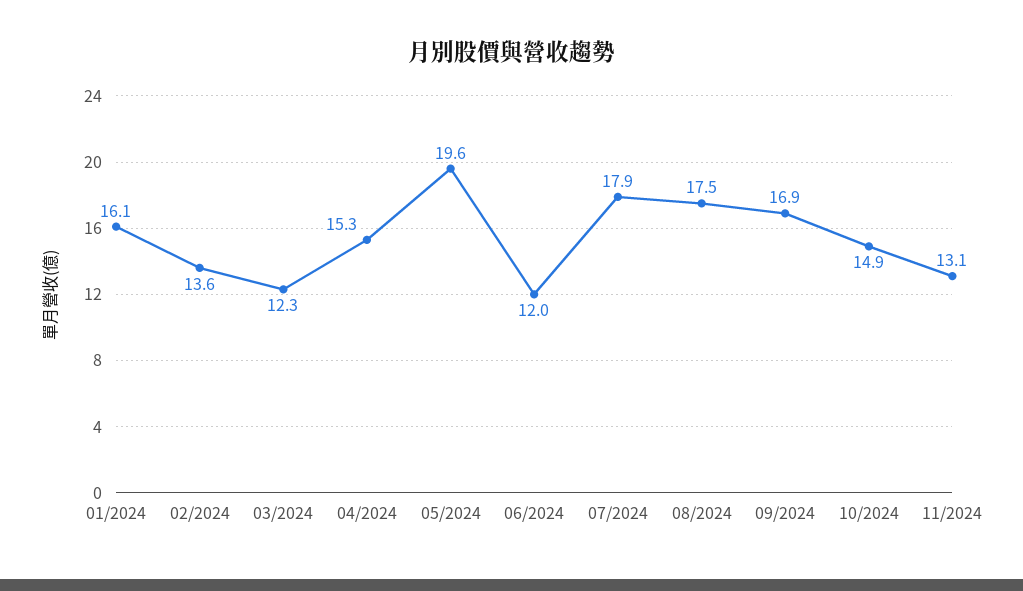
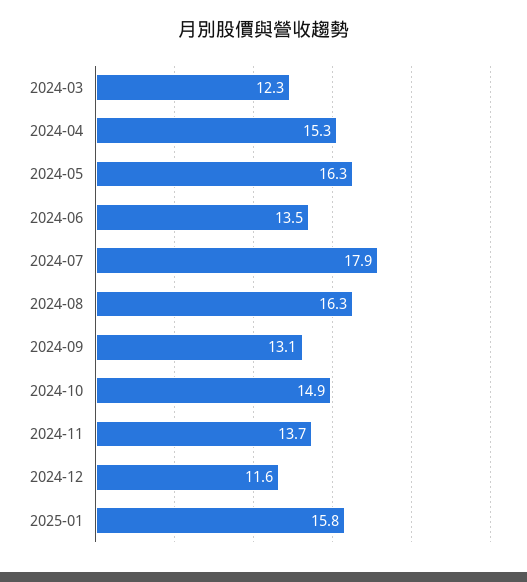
01/2024: 16.1 -> none
02/2024: 13.6 -> none
05/2024: 19.6 -> 16.3
06/2024: 12 -> 13.5
08/2024: 17.5 -> 16.3
09/2024: 16.9 -> 13.1
11/2024: 13.1 -> 13.7
2024-12: none -> 11.6
2025-01: none -> 15.8

